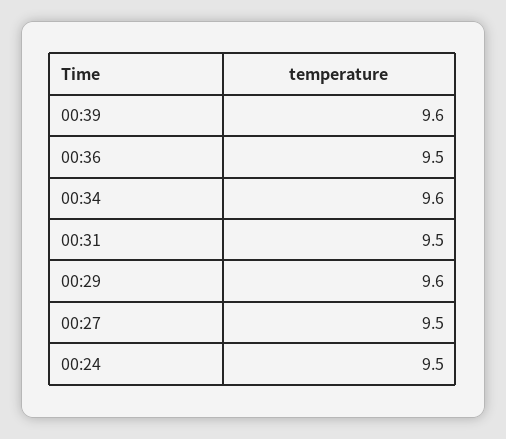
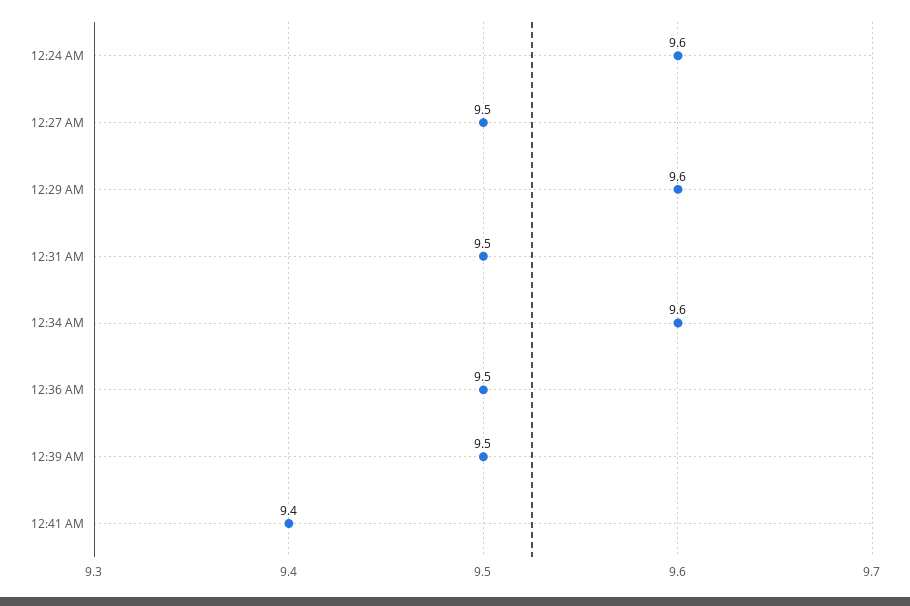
00:39: 9.6 -> 9.5
00:24: 9.5 -> 9.6
12:41 AM: none -> 9.4

